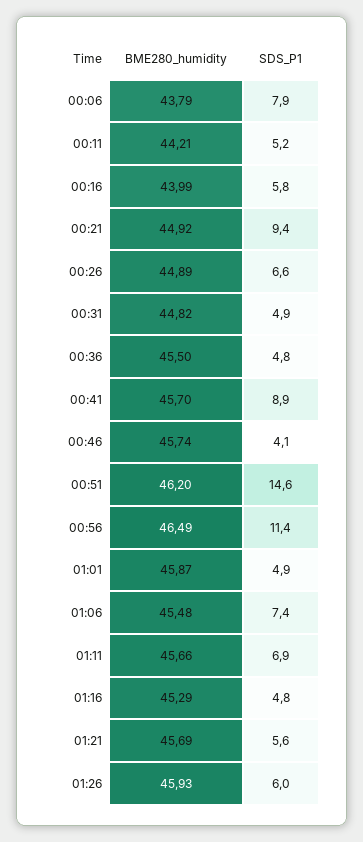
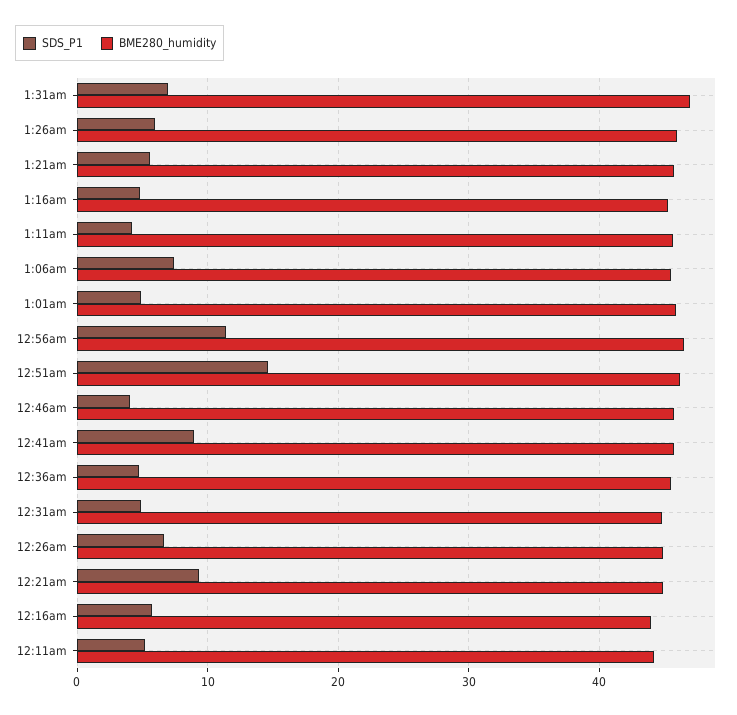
BME280_humidity, 00:06: 43.79 -> none
SDS_P1, 00:06: 7.9 -> none
SDS_P1, 01:11: 6.9 -> 4
SDS_P1, 1:31am: none -> 7
BME280_humidity, 1:31am: none -> 47

